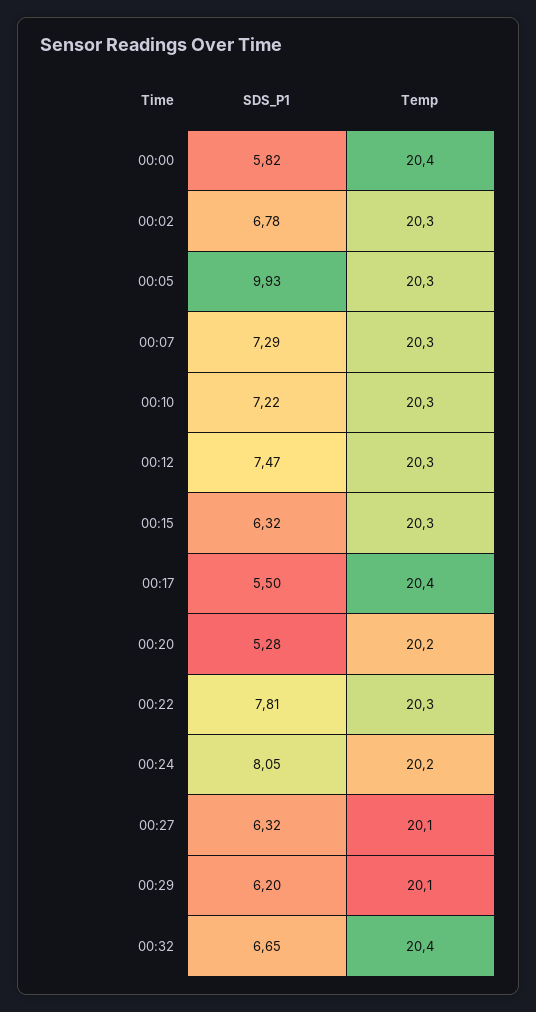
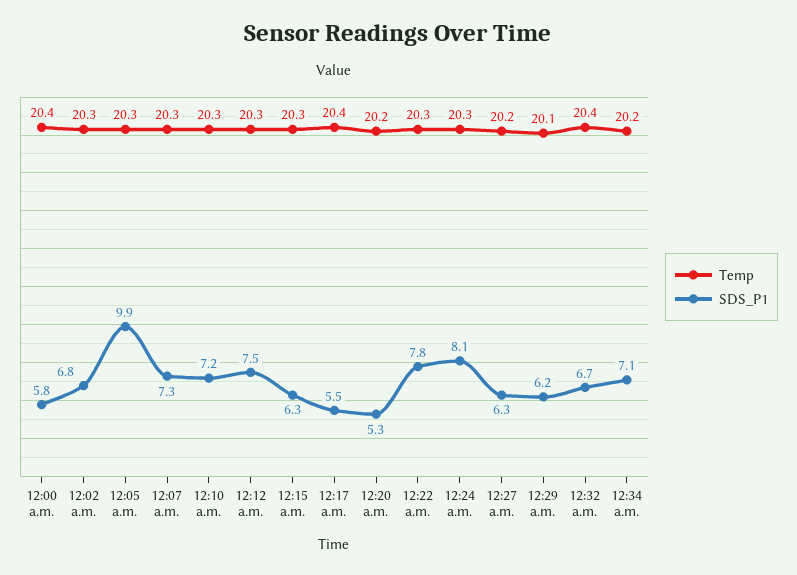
Temp, 00:24: 20.2 -> 20.3
Temp, 00:27: 20.1 -> 20.2
Temp, 12:34 a.m.: none -> 20.2
SDS_P1, 12:34 a.m.: none -> 7.1

